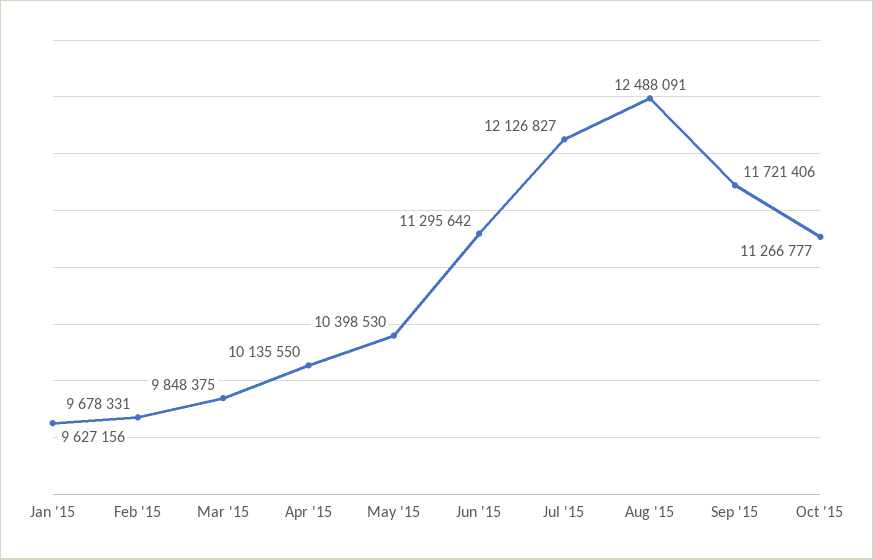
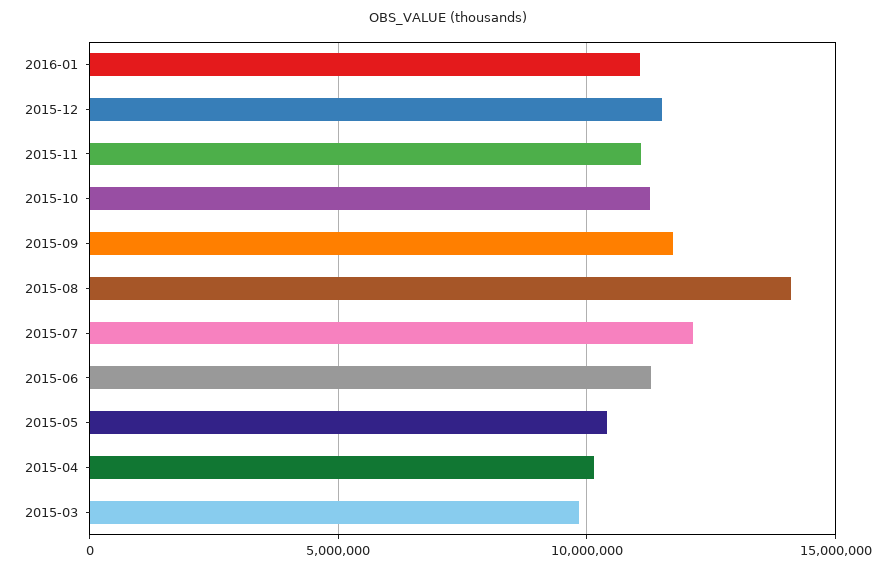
Jan '15: 9627156 -> none
Feb '15: 9678331 -> none
Aug '15: 12488091 -> 14000000
2016-01: none -> 11000000
2015-12: none -> 11500000
2015-11: none -> 11000000

